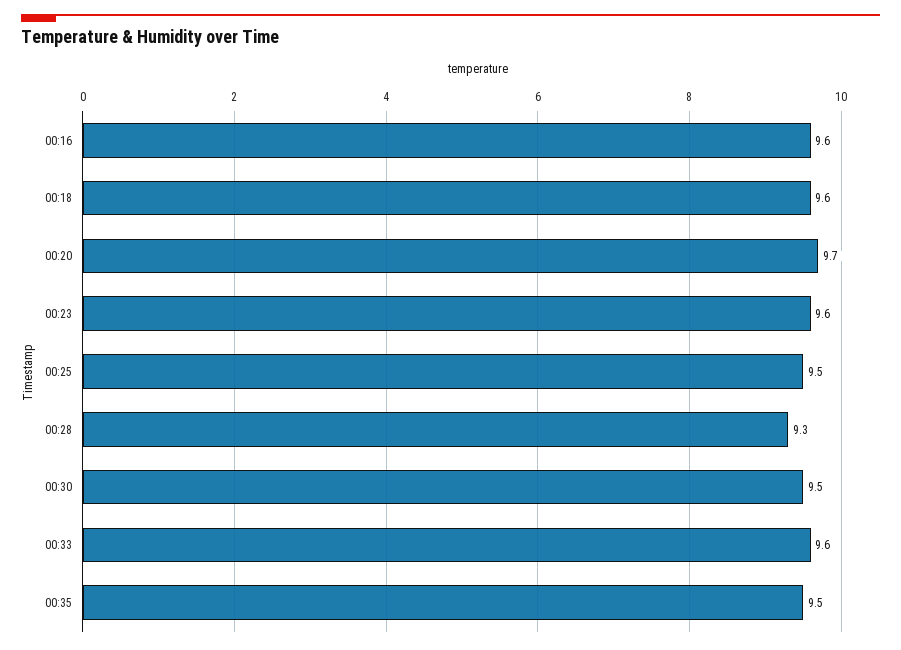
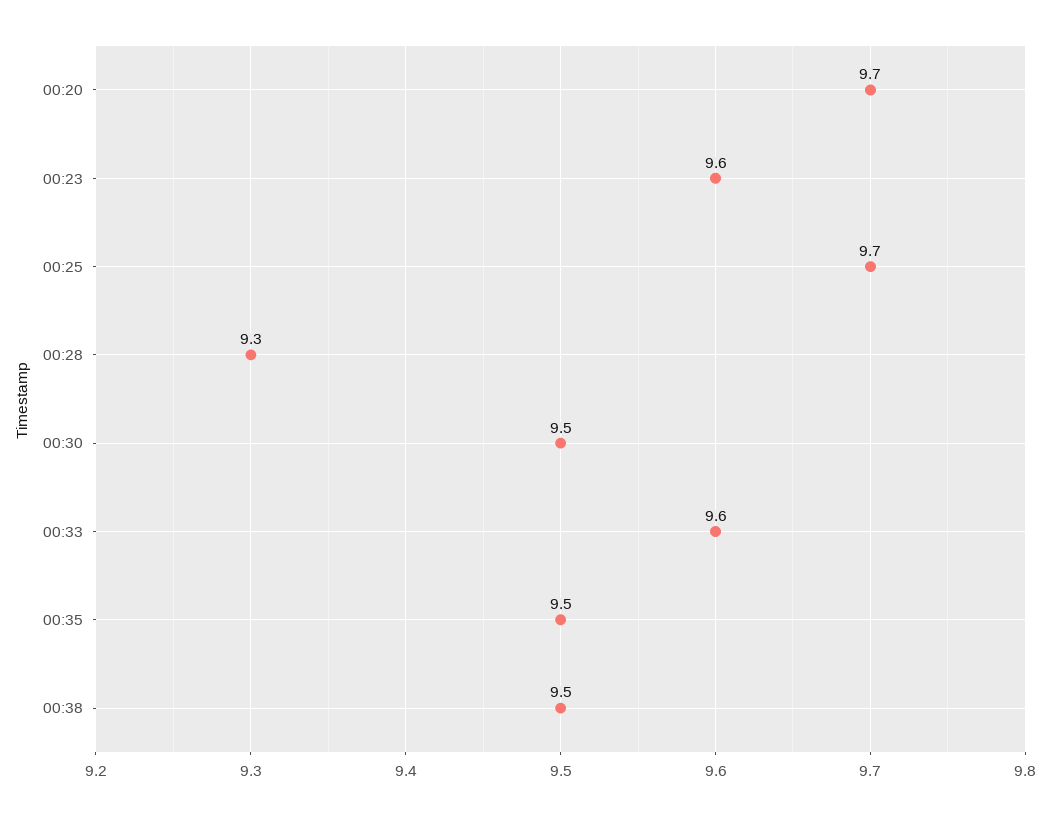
00:16: 9.6 -> none
00:18: 9.6 -> none
00:25: 9.5 -> 9.7
00:38: none -> 9.5

